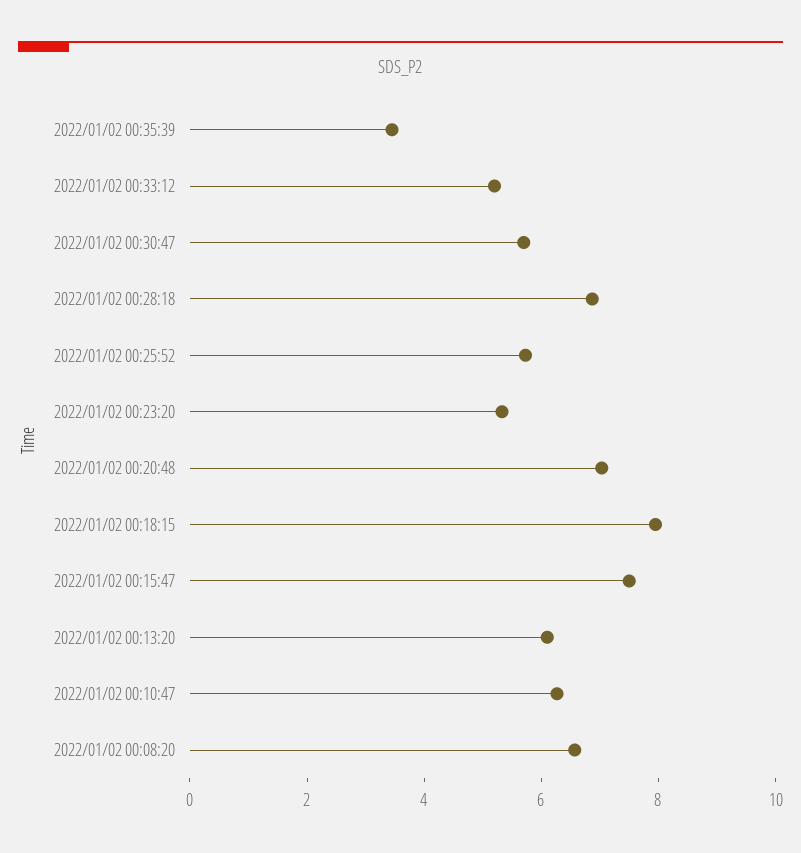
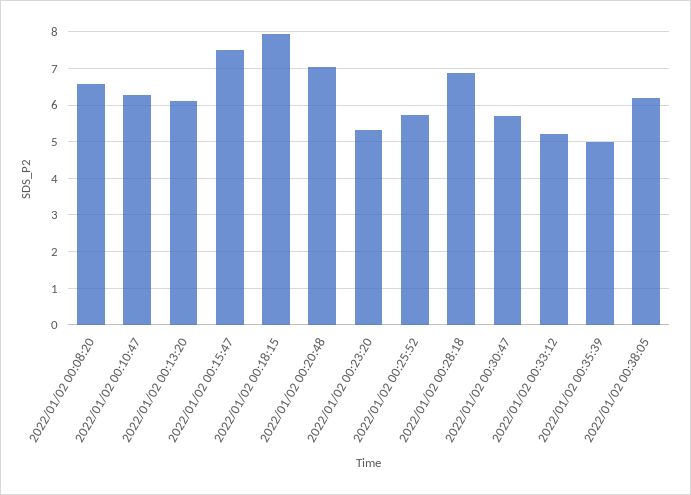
2022/01/02 00:35:39: 3.5 -> 5
2022/01/02 00:38:05: none -> 6.2

